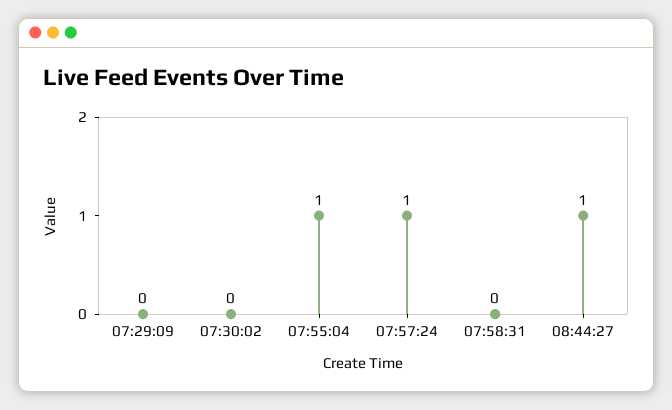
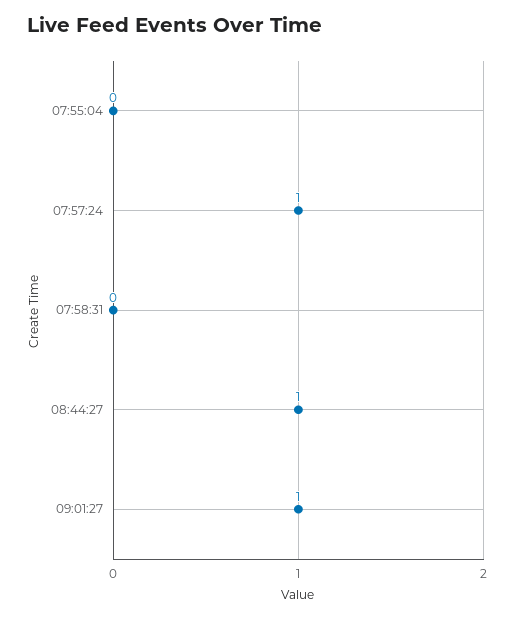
07:29:09: 0 -> none
07:30:02: 0 -> none
07:55:04: 1 -> 0
09:01:27: none -> 1

